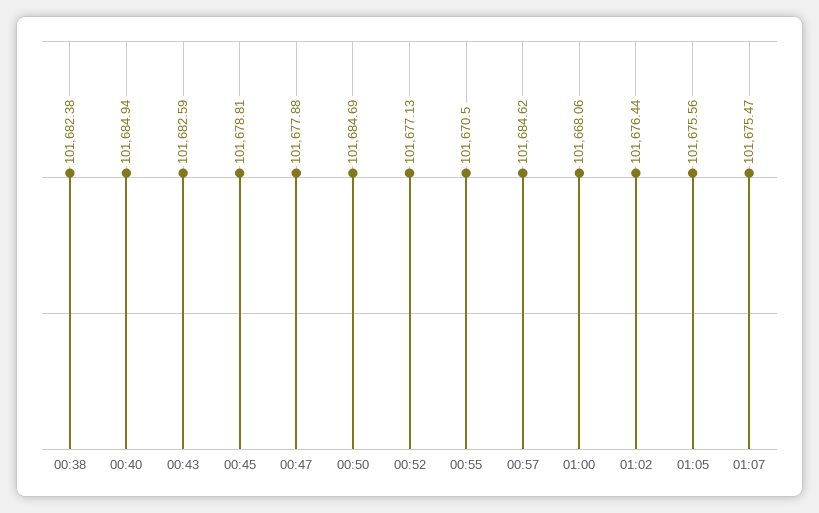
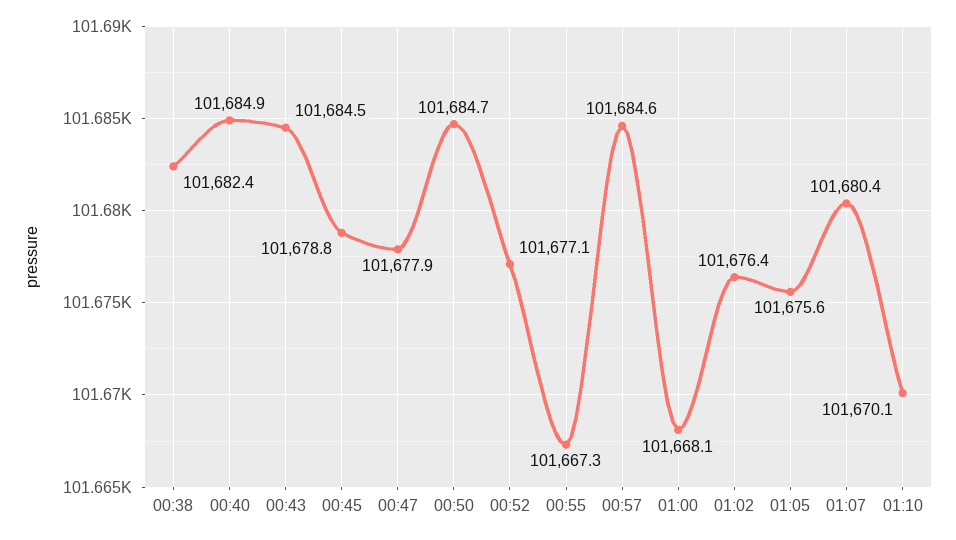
00:43: 101682.59 -> 101684.5
00:55: 101670.5 -> 101667.3
01:07: 101675.47 -> 101680.4
01:10: none -> 101670.1

